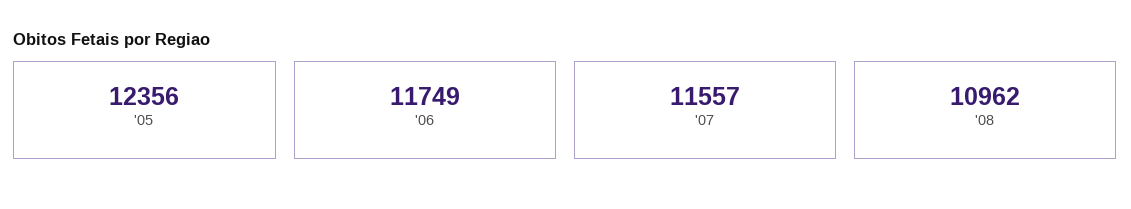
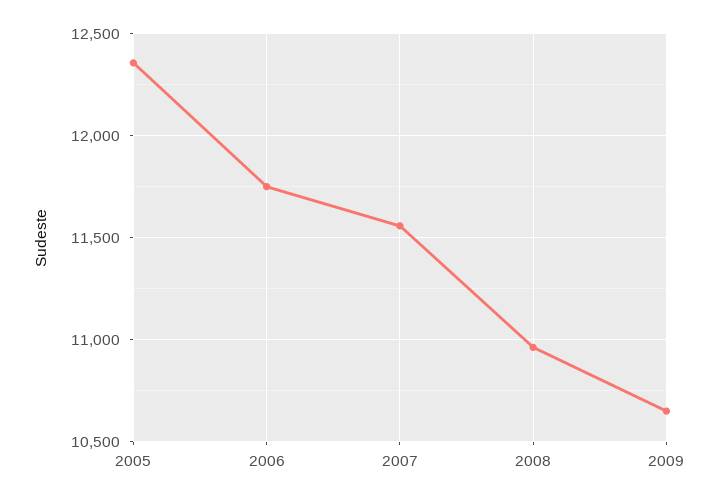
2009: none -> 10650

